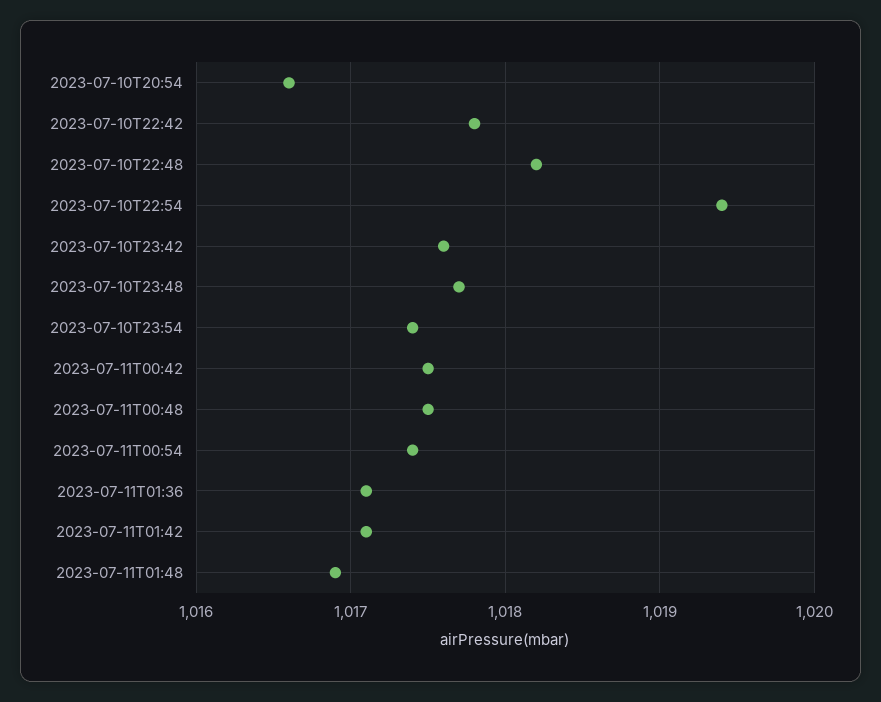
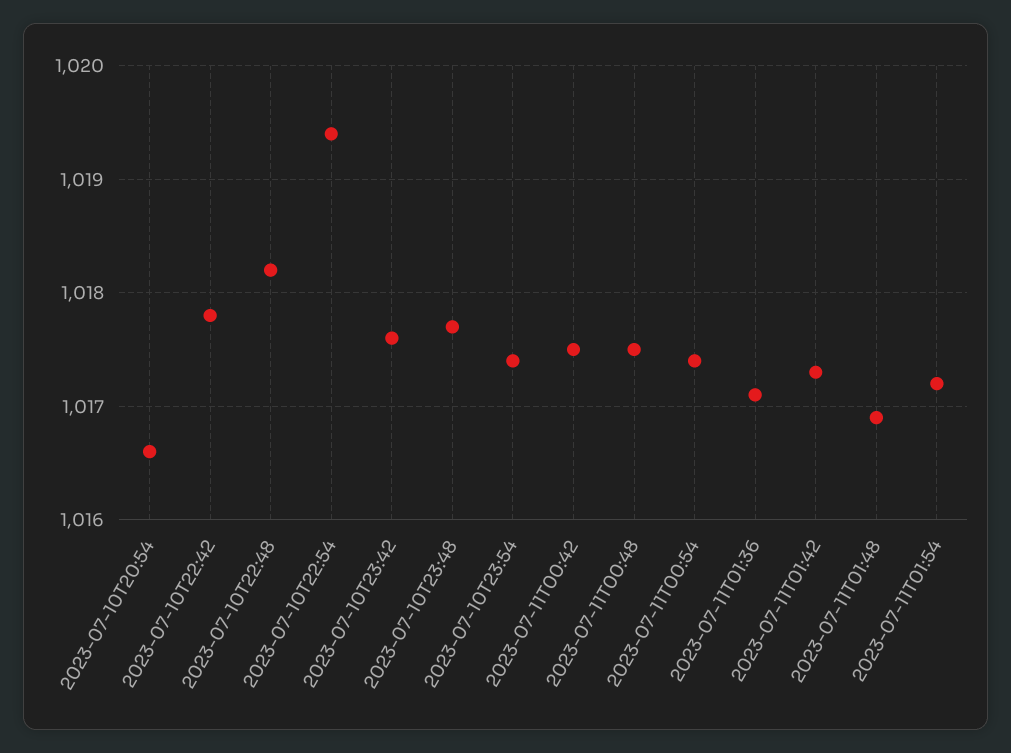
2023-07-11T01:42: 1017.1 -> 1017.3
2023-07-11T01:54: none -> 1017.2

